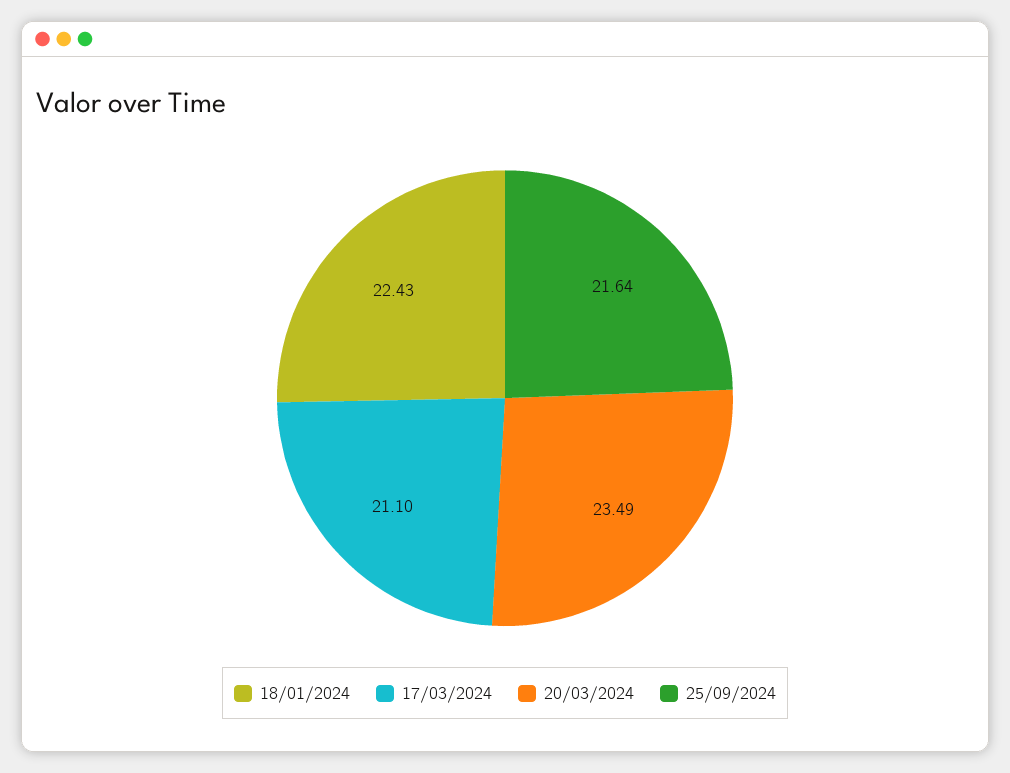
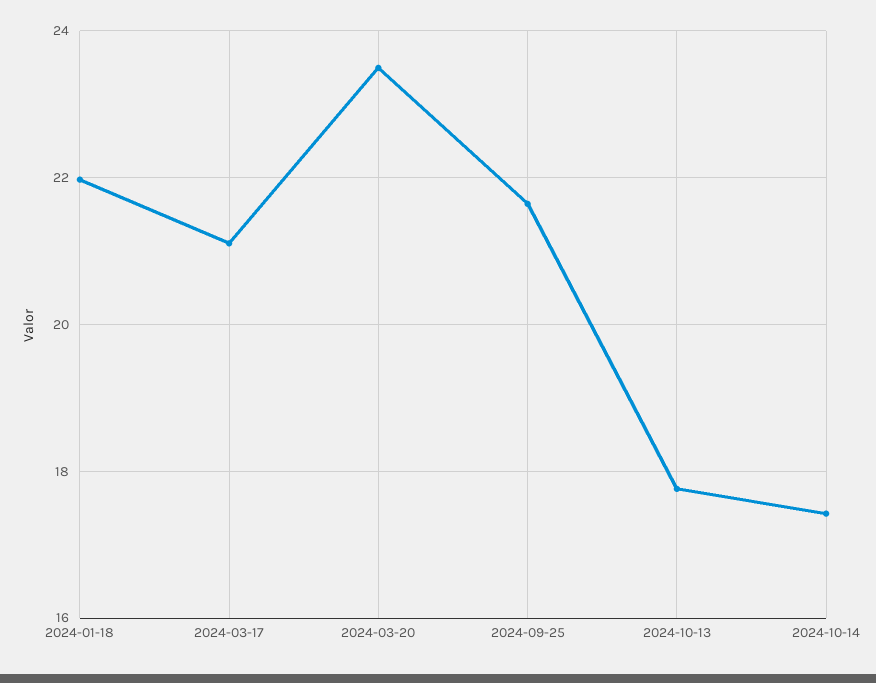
18/01/2024: 22.43 -> 22
2024-10-13: none -> 17.8
2024-10-14: none -> 17.4

